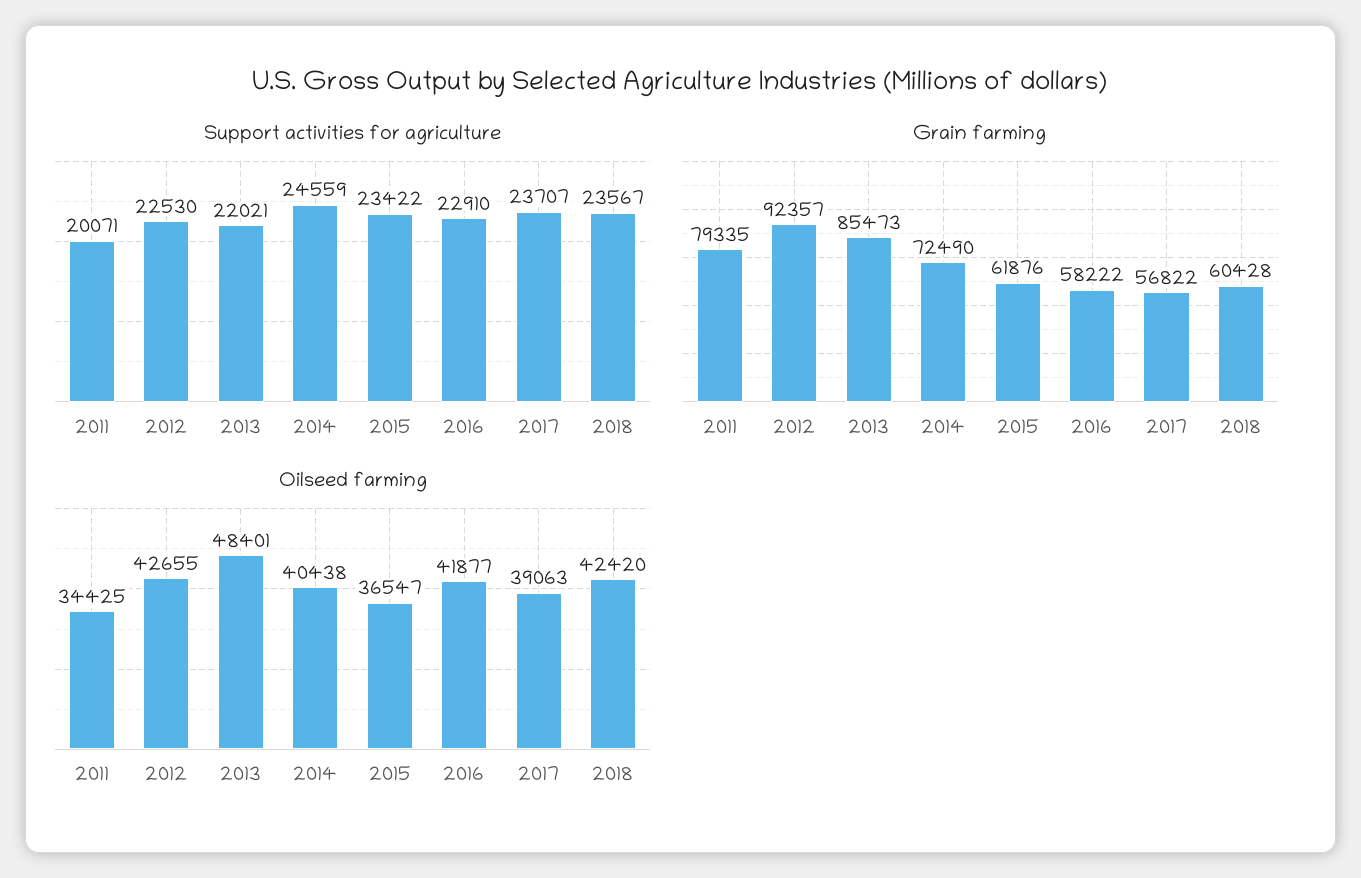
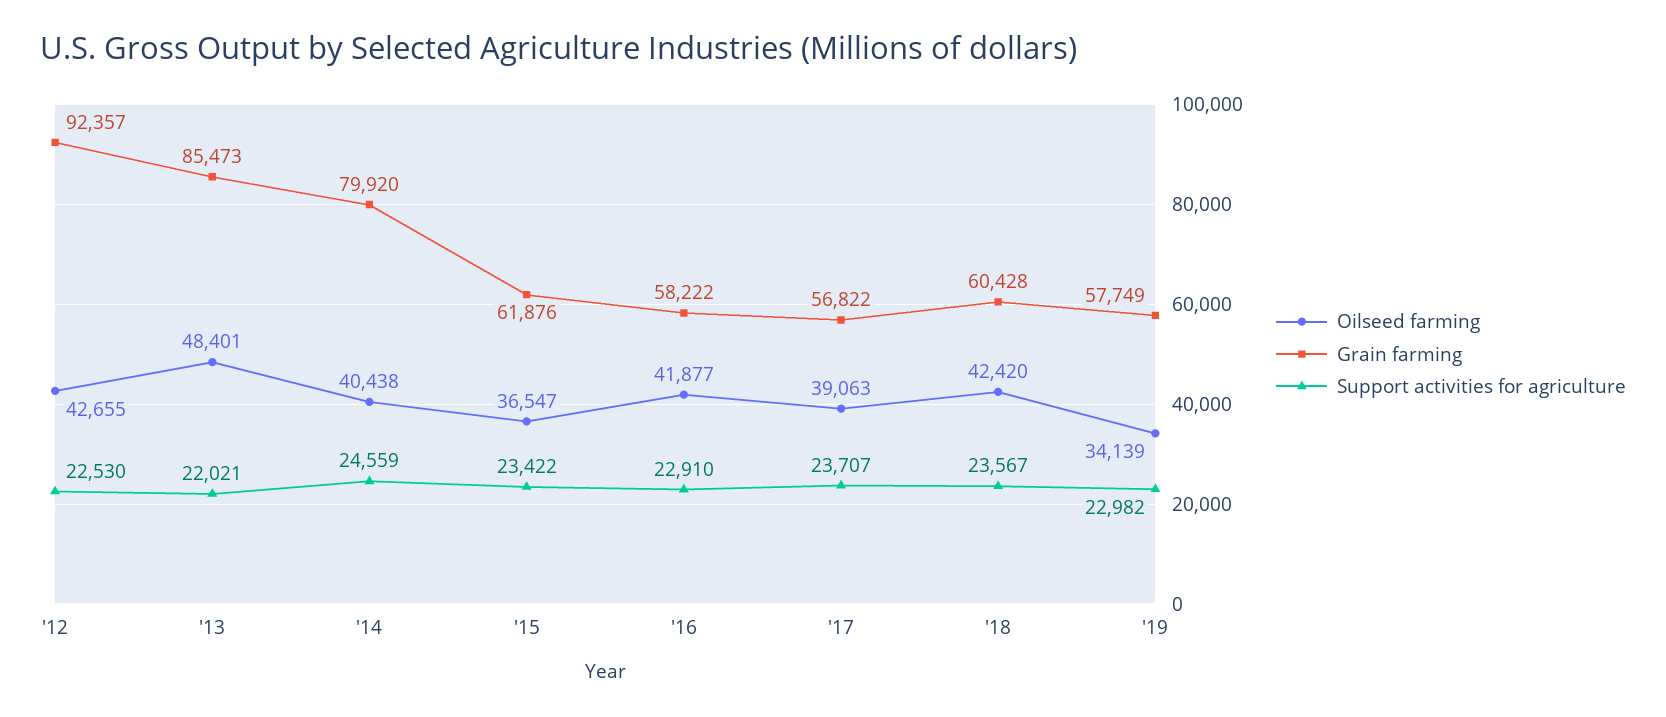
Support activities for agriculture, 2011: 20071 -> none
Grain farming, 2011: 79335 -> none
Grain farming, 2014: 72490 -> 79920
Oilseed farming, 2011: 34425 -> none
Oilseed farming, '19: none -> 34139
Grain farming, '19: none -> 57749
Support activities for agriculture, '19: none -> 22982

